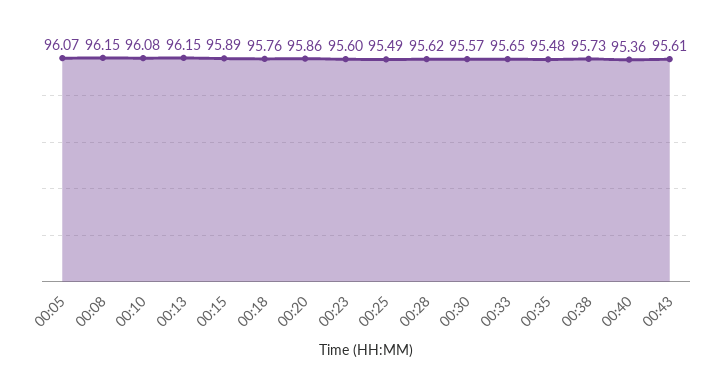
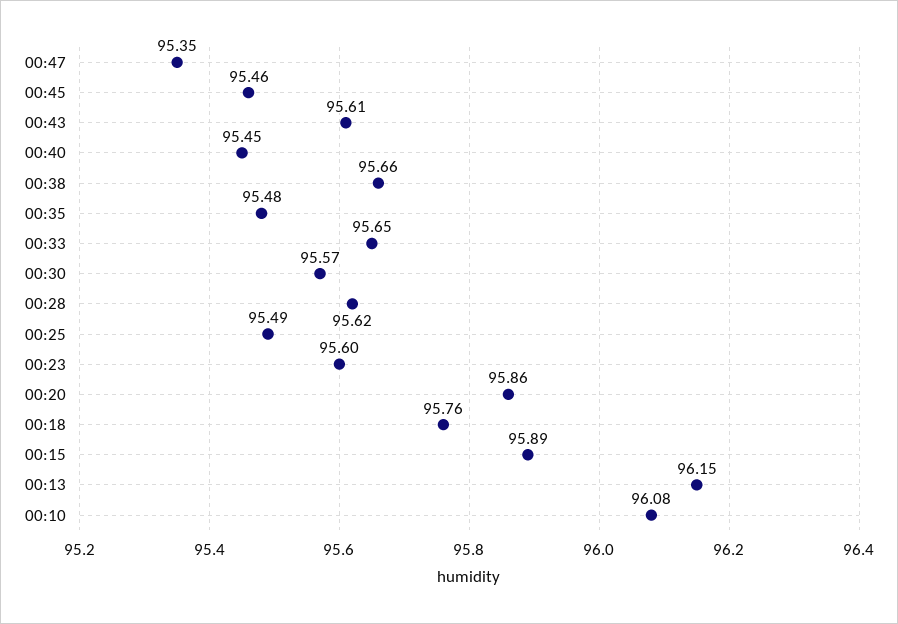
00:05: 96.07 -> none
00:08: 96.15 -> none
00:38: 95.73 -> 95.66
00:40: 95.36 -> 95.45
00:47: none -> 95.35
00:45: none -> 95.46

